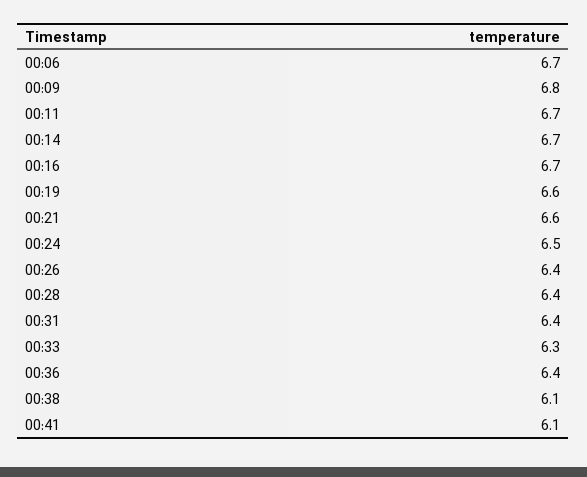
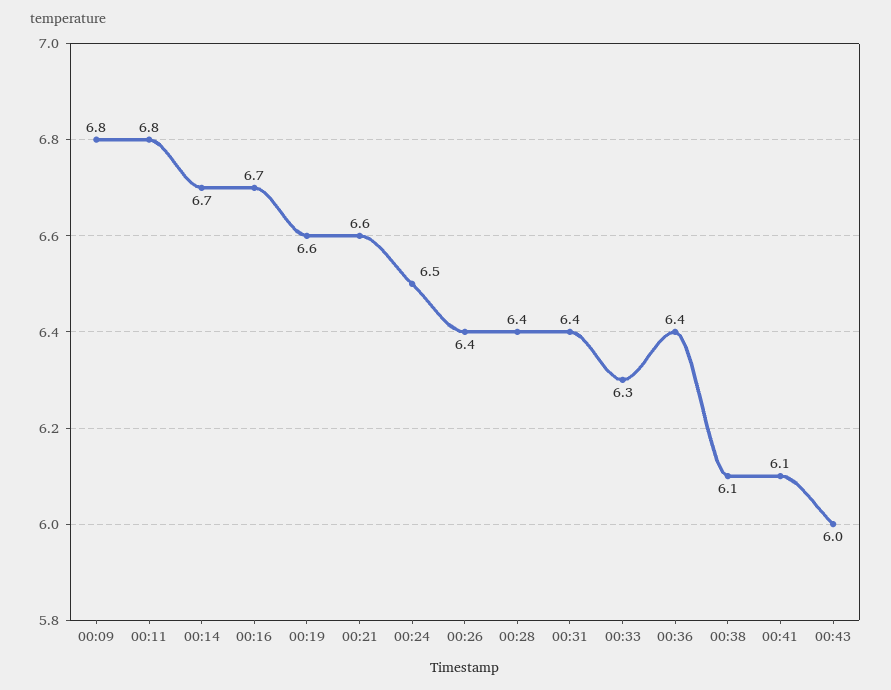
00:06: 6.7 -> none
00:11: 6.7 -> 6.8
00:43: none -> 6

